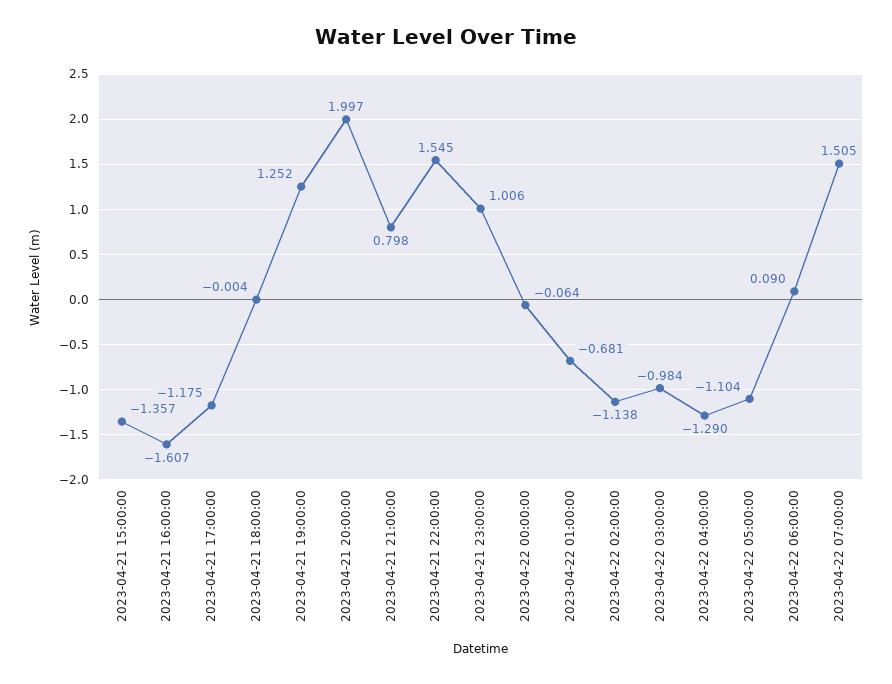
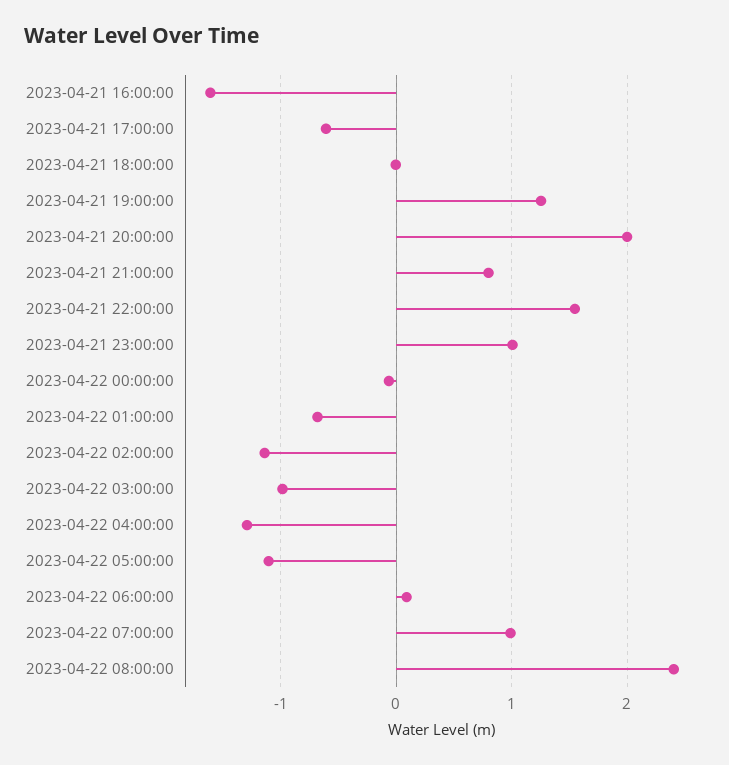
2023-04-21 15:00:00: -1.357 -> none
2023-04-21 17:00:00: -1.175 -> -0.6
2023-04-22 07:00:00: 1.505 -> 1
2023-04-22 08:00:00: none -> 2.4

